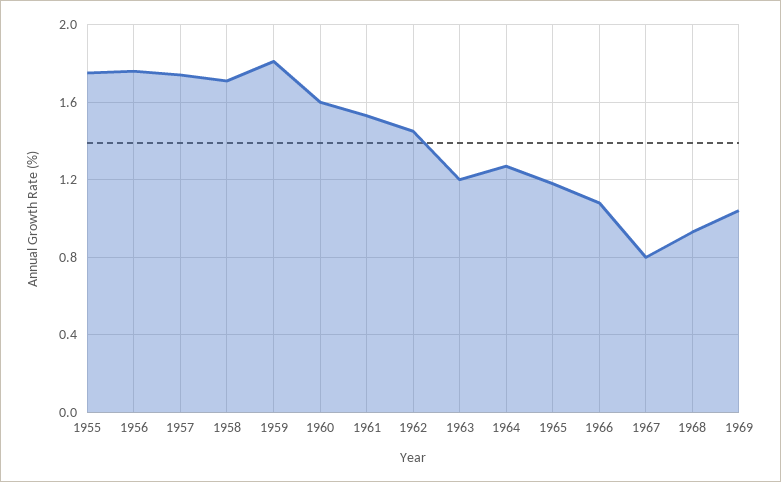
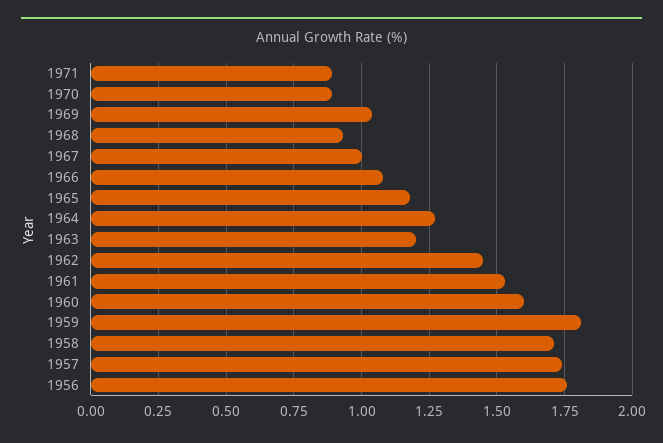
1955: 1.75 -> none
1967: 0.8 -> 1
1971: none -> 0.9
1970: none -> 0.9

